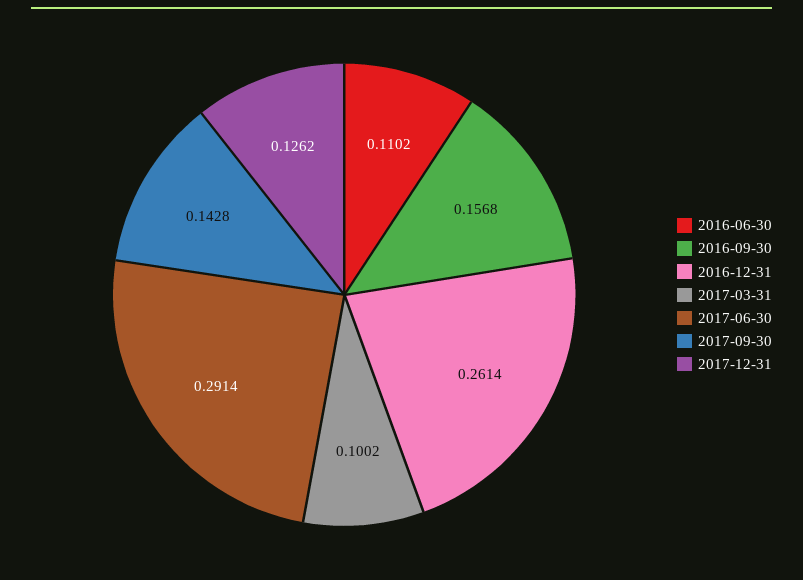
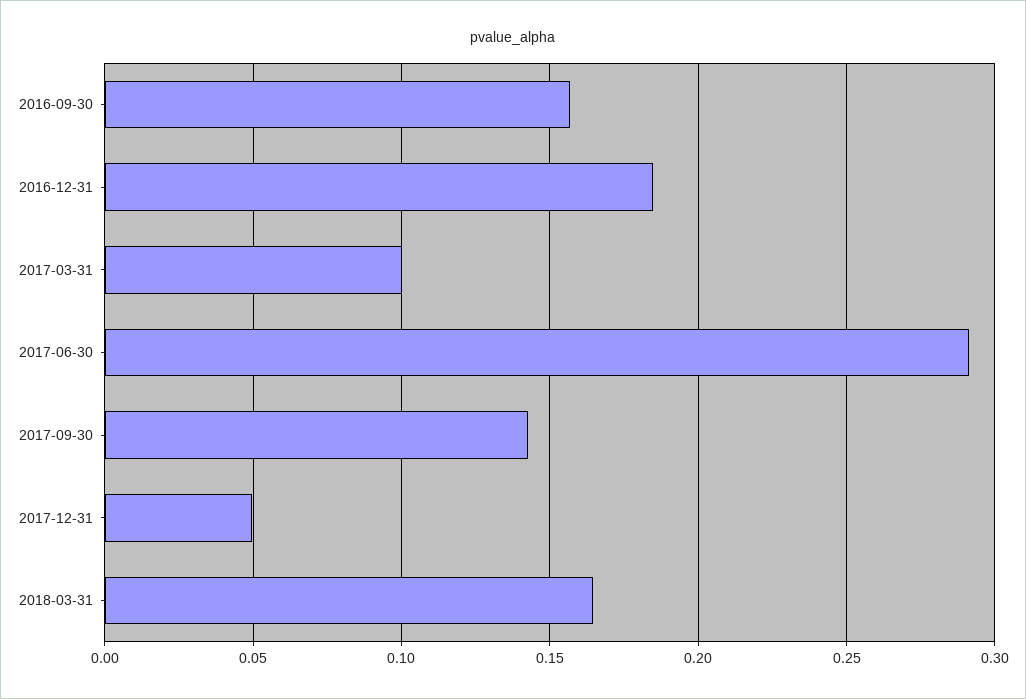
2016-06-30: 0.1102 -> none
2016-12-31: 0.2614 -> 0.185
2017-12-31: 0.1262 -> 0.05
2018-03-31: none -> 0.165

